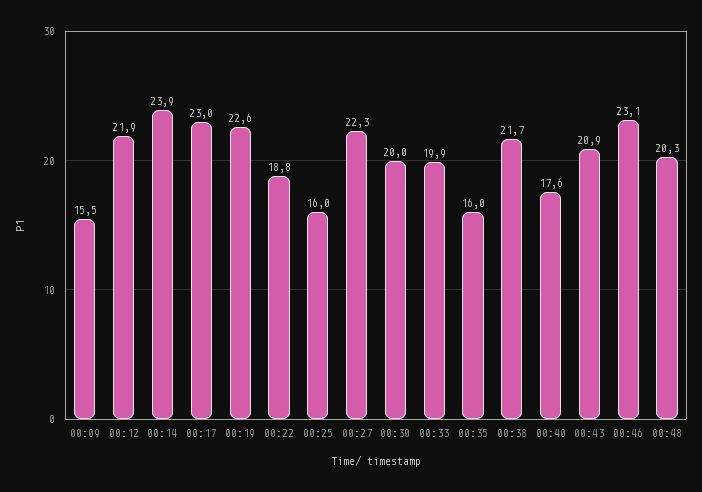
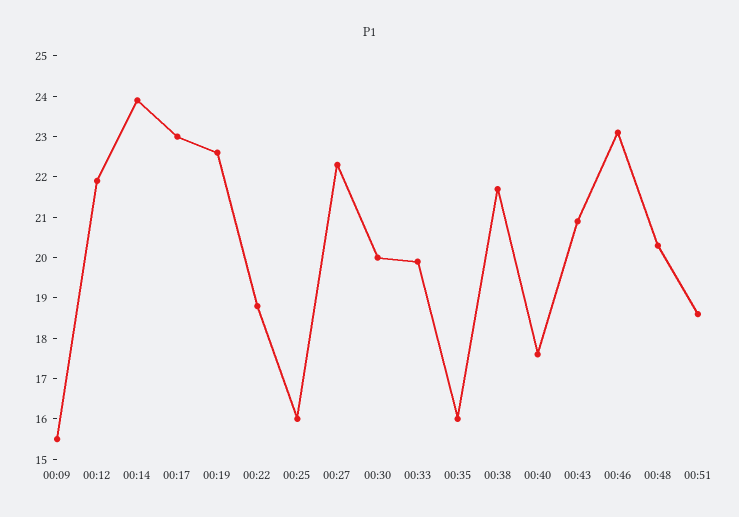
00:51: none -> 18.5

